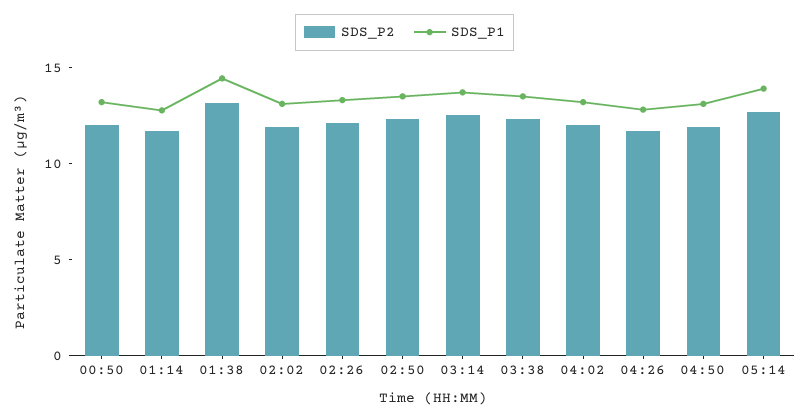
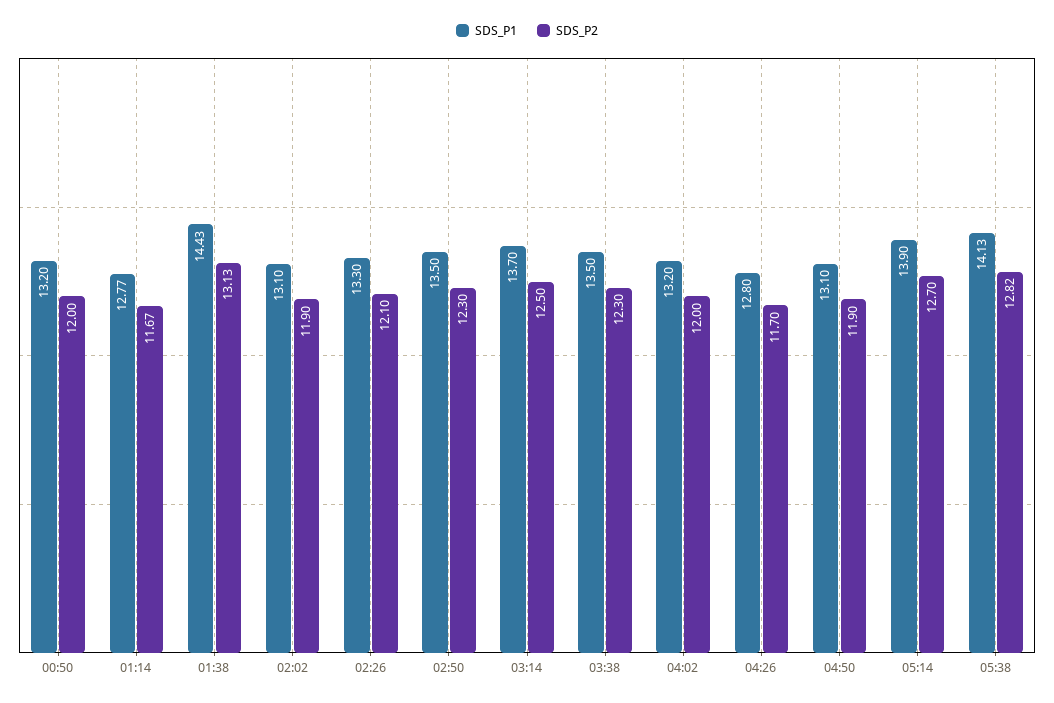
SDS_P1, 05:38: none -> 14.13
SDS_P2, 05:38: none -> 12.82

